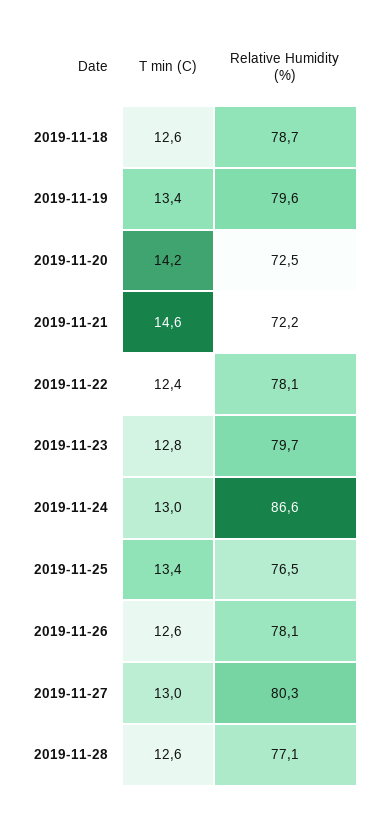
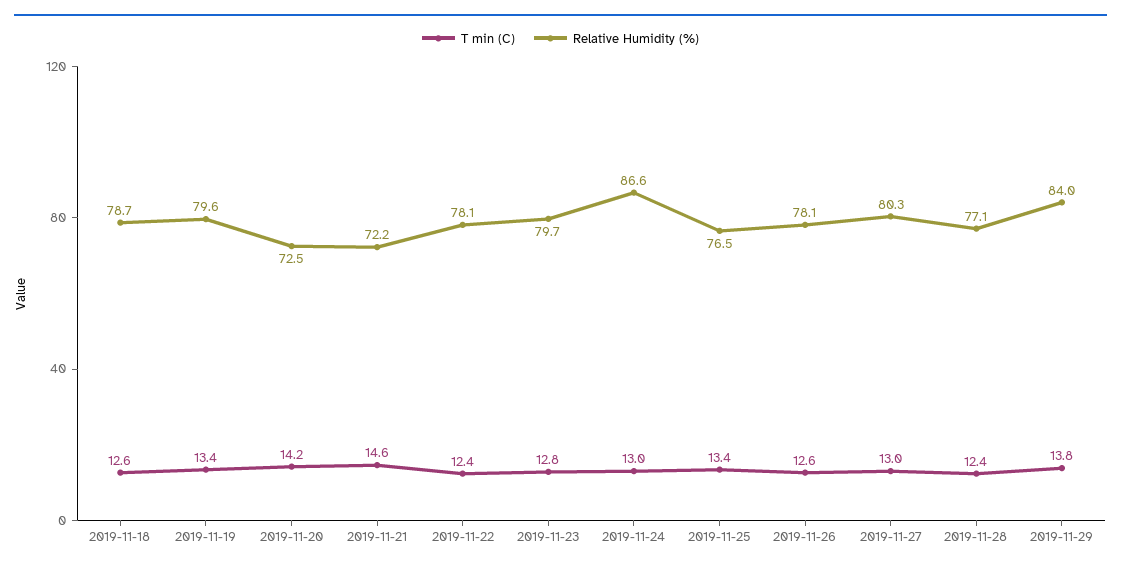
T min (C), 2019-11-28: 12.6 -> 12.4
T min (C), 2019-11-29: none -> 13.8
Relative Humidity (%), 2019-11-29: none -> 84

